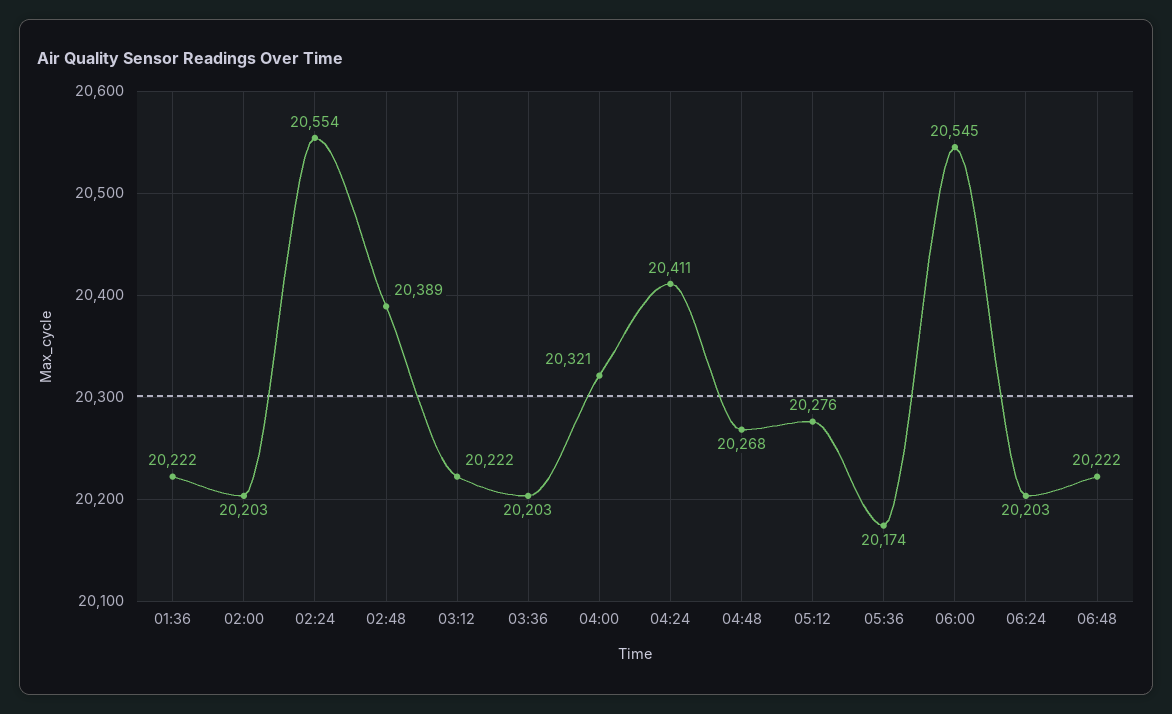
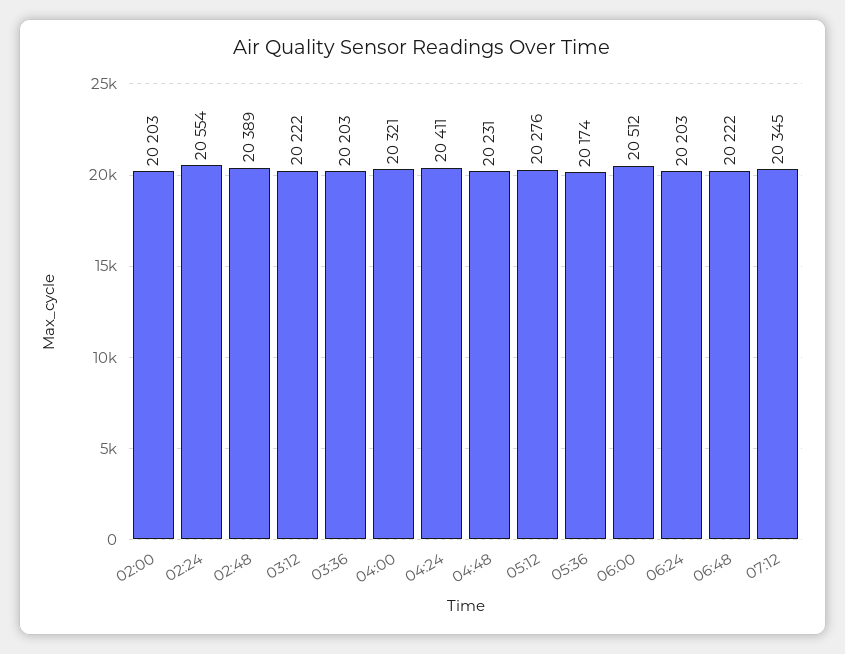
01:36: 20222 -> none
04:48: 20268 -> 20231
06:00: 20545 -> 20512
07:12: none -> 20345

